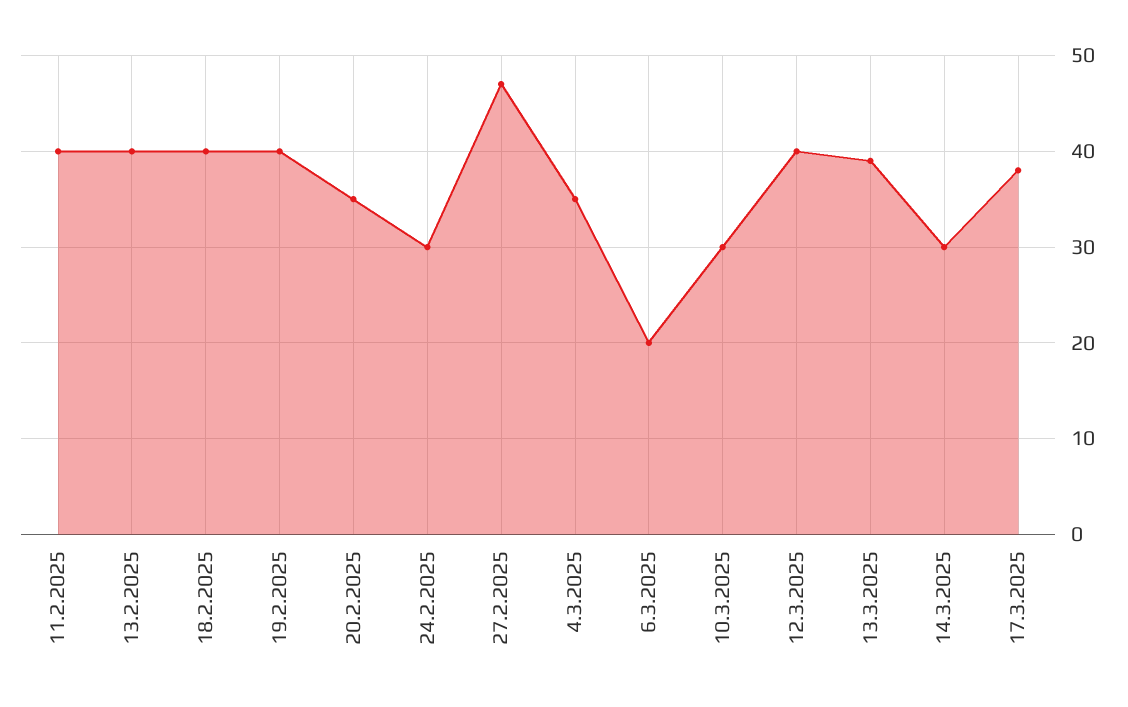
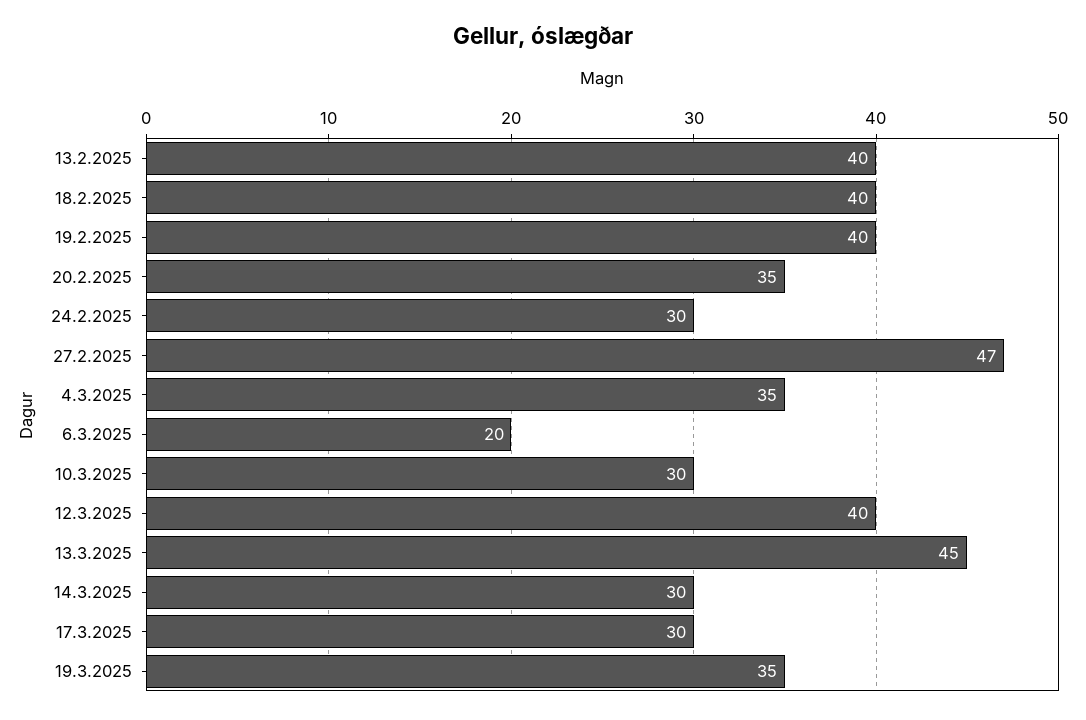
11.2.2025: 40 -> none
13.3.2025: 39 -> 45
17.3.2025: 38 -> 30
19.3.2025: none -> 35

